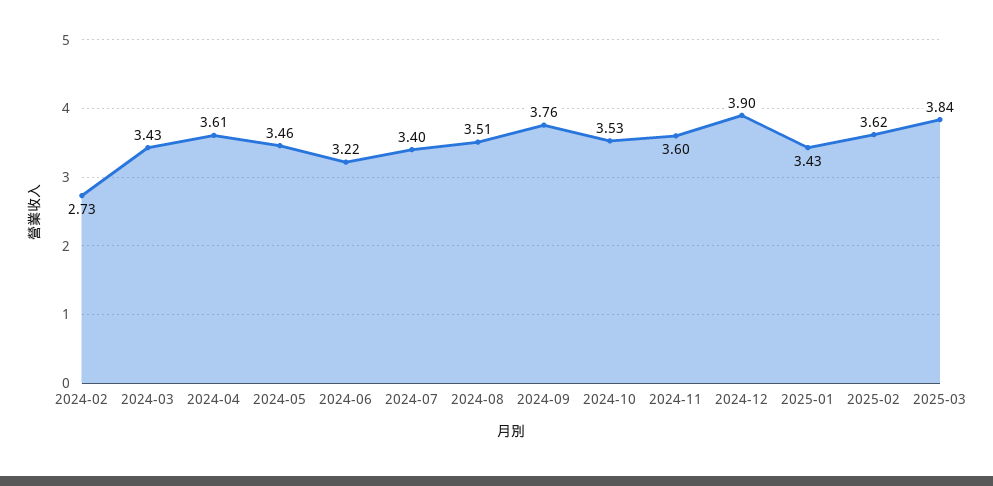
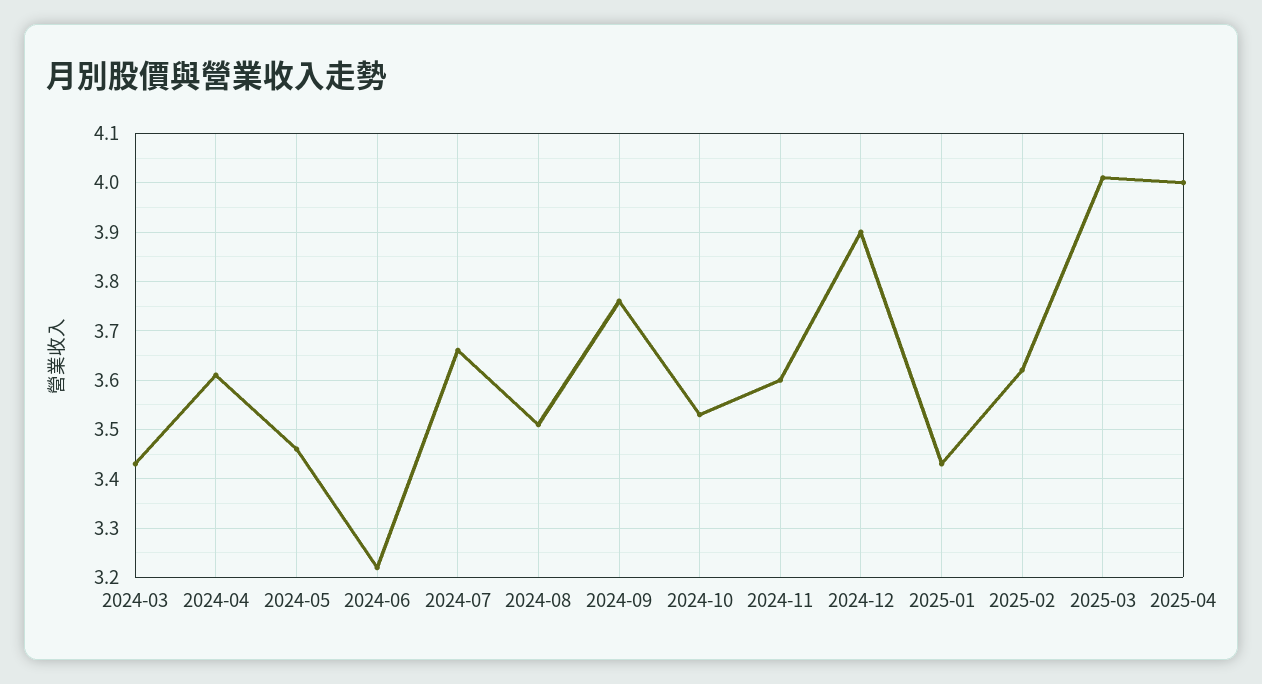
2024-02: 2.73 -> none
2024-07: 3.4 -> 3.65
2025-03: 3.84 -> 4
2025-04: none -> 4

